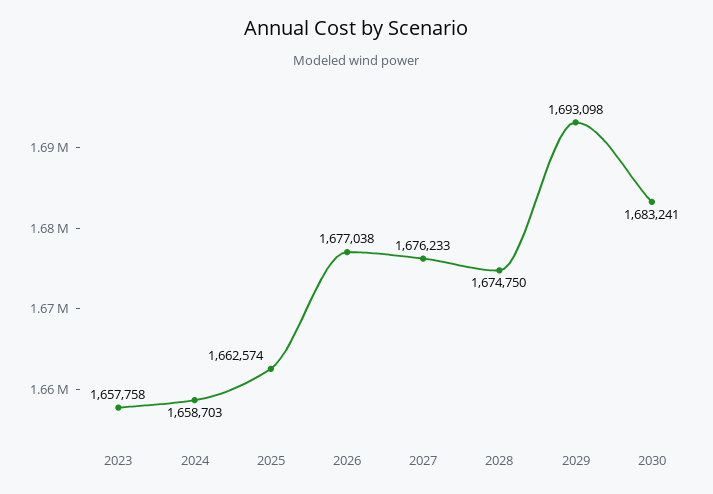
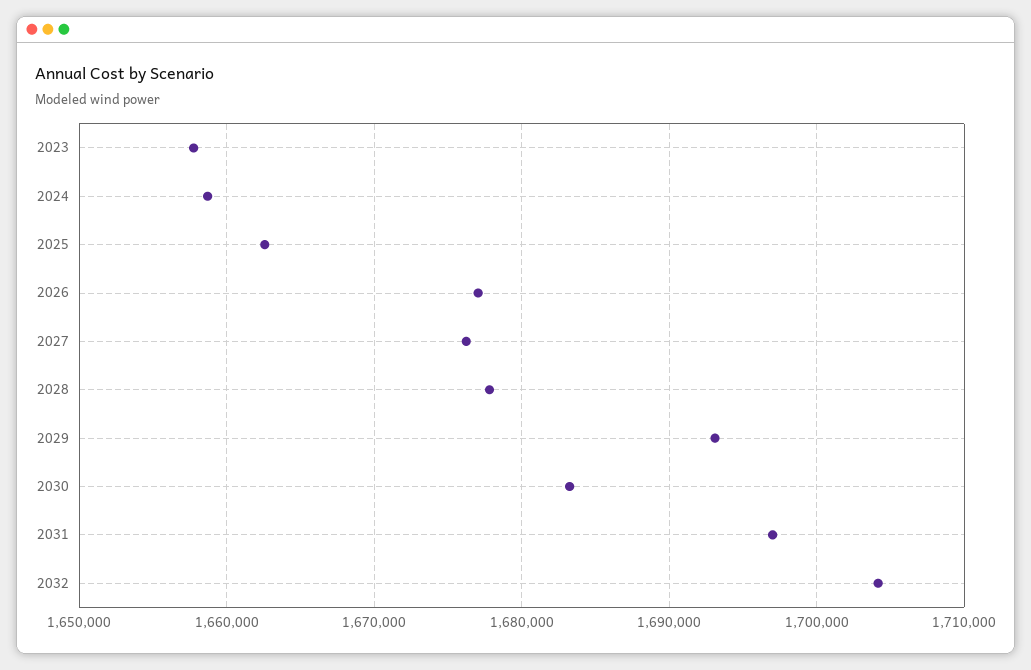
2028: 1674750 -> 1678000
2031: none -> 1697000
2032: none -> 1704000

